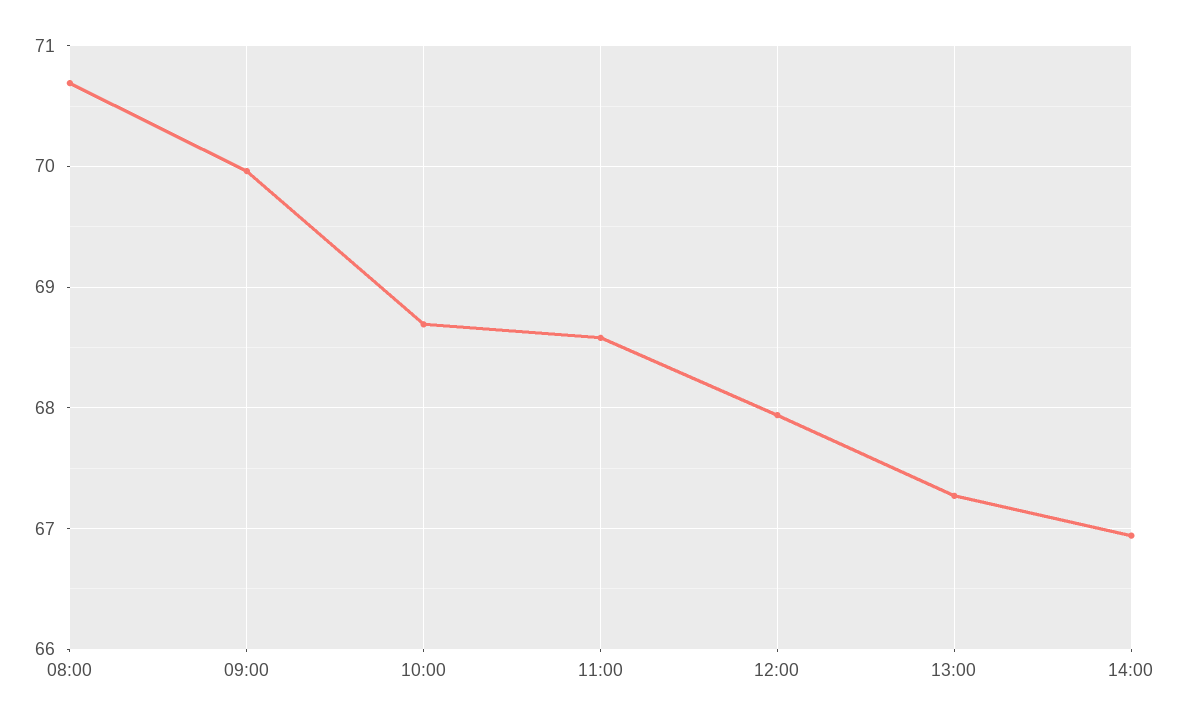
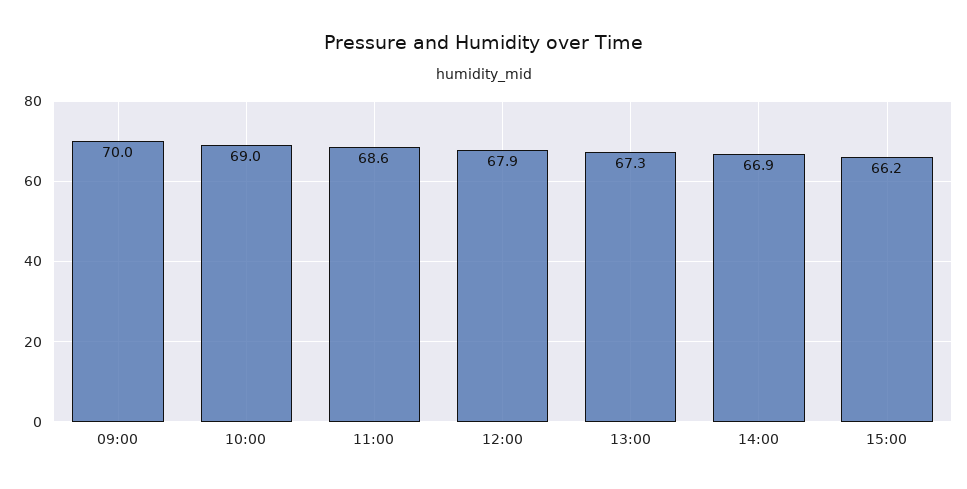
08:00: 70.7 -> none
10:00: 68.7 -> 69
15:00: none -> 66.2

